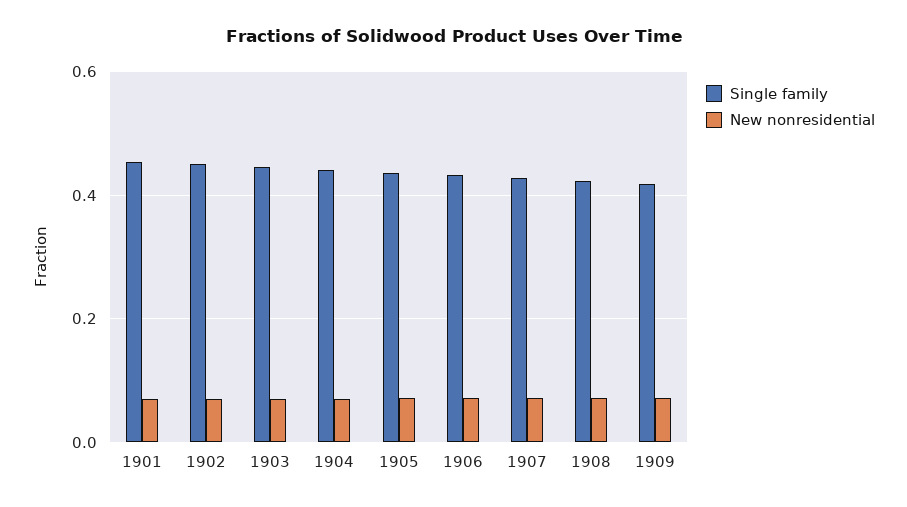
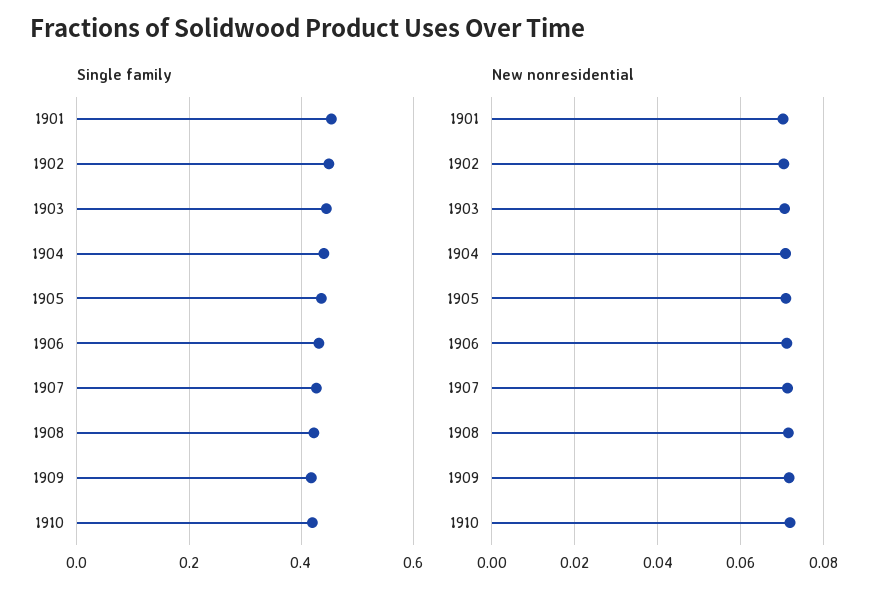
Single family, 1910: none -> 0.42
New nonresidential, 1910: none -> 0.072

